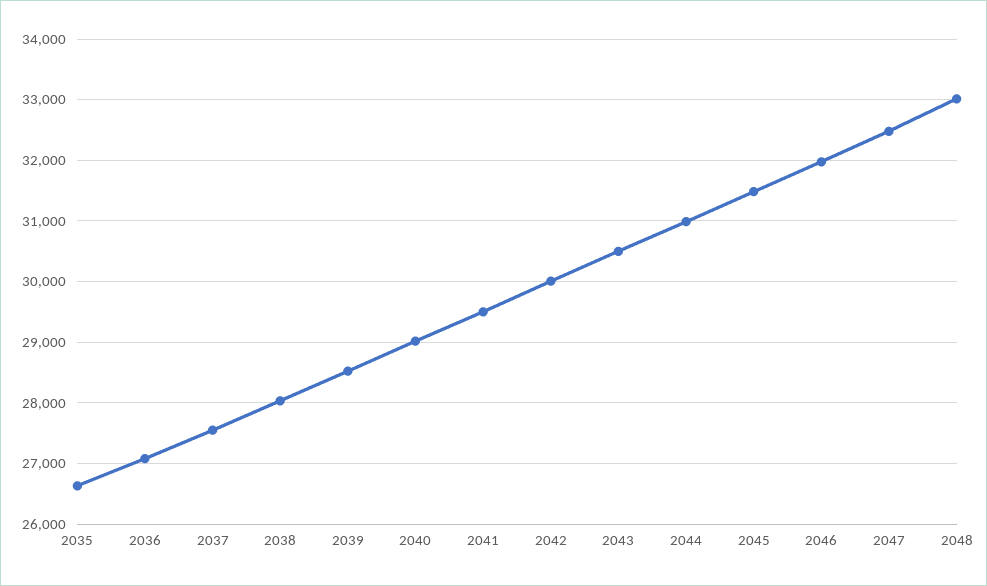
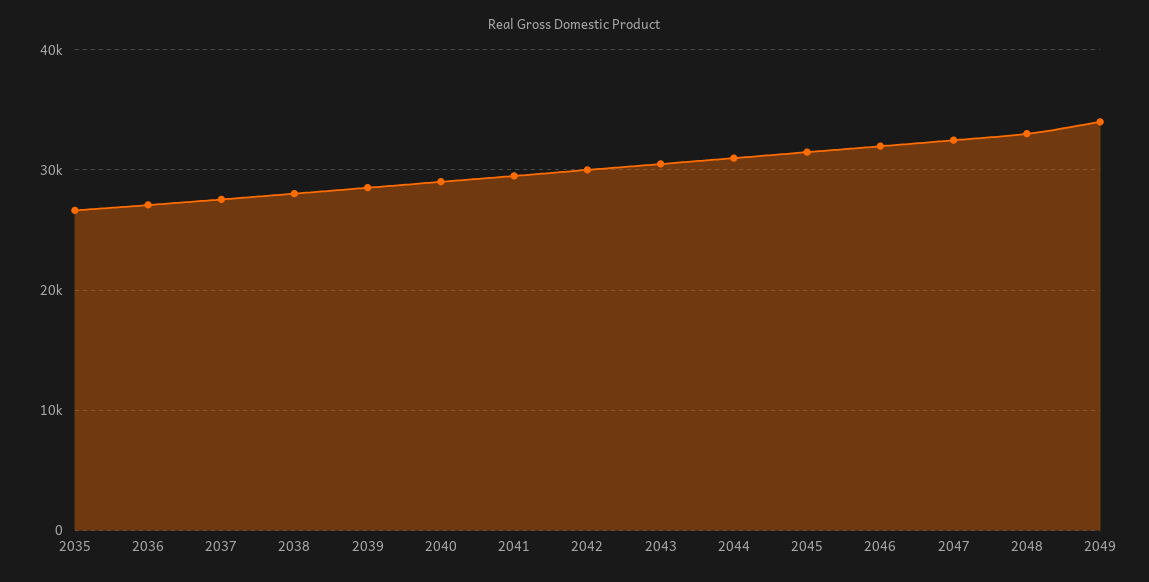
2049: none -> 34000

